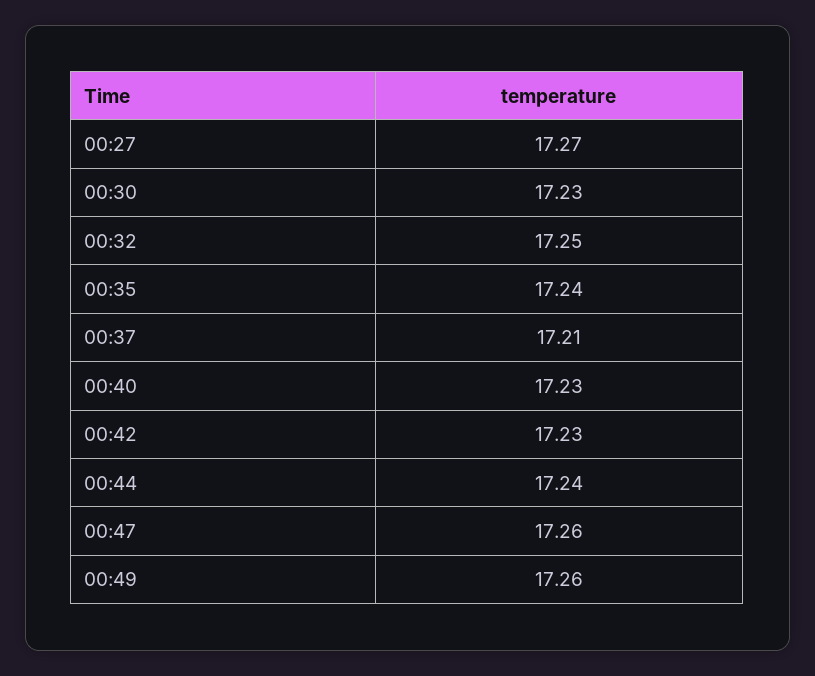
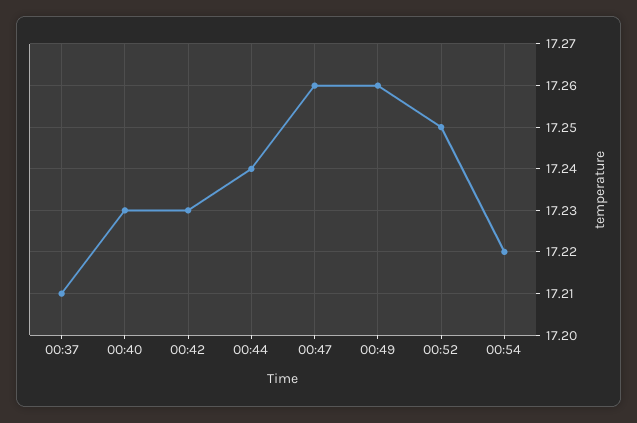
00:27: 17.27 -> none
00:30: 17.23 -> none
00:32: 17.25 -> none
00:35: 17.24 -> none
00:52: none -> 17.25
00:54: none -> 17.22

